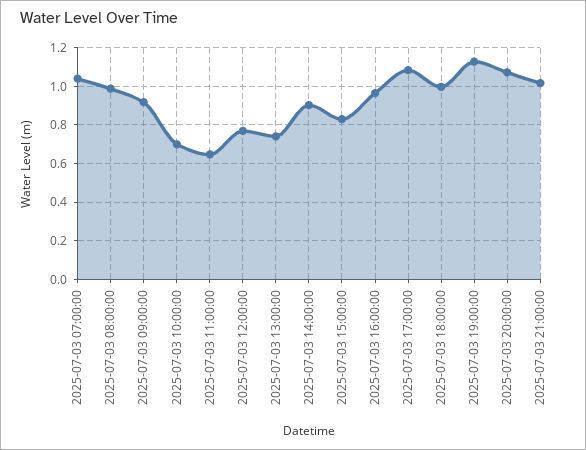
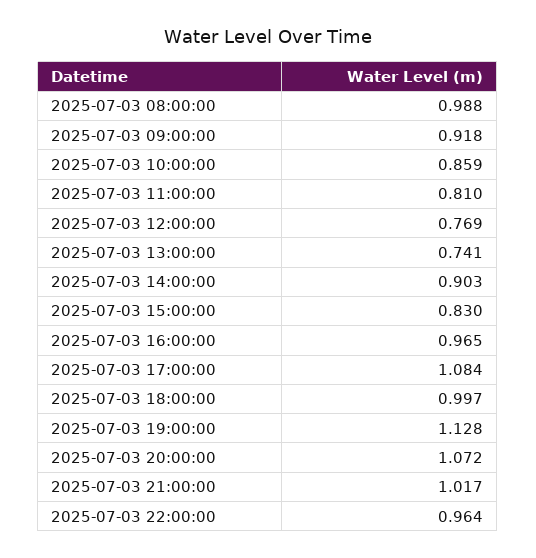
2025-07-03 07:00:00: 1.05 -> none
2025-07-03 10:00:00: 0.7 -> 0.859
2025-07-03 11:00:00: 0.65 -> 0.81
2025-07-03 22:00:00: none -> 0.964

